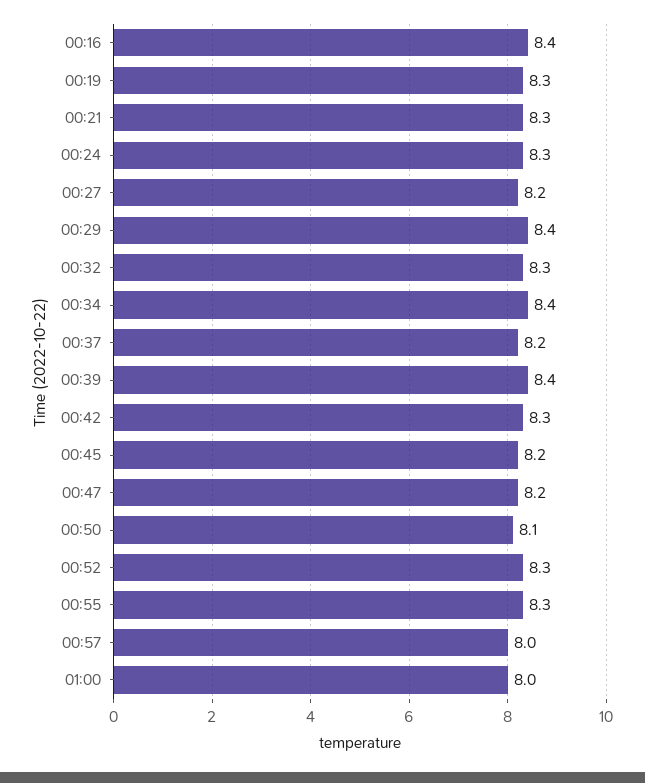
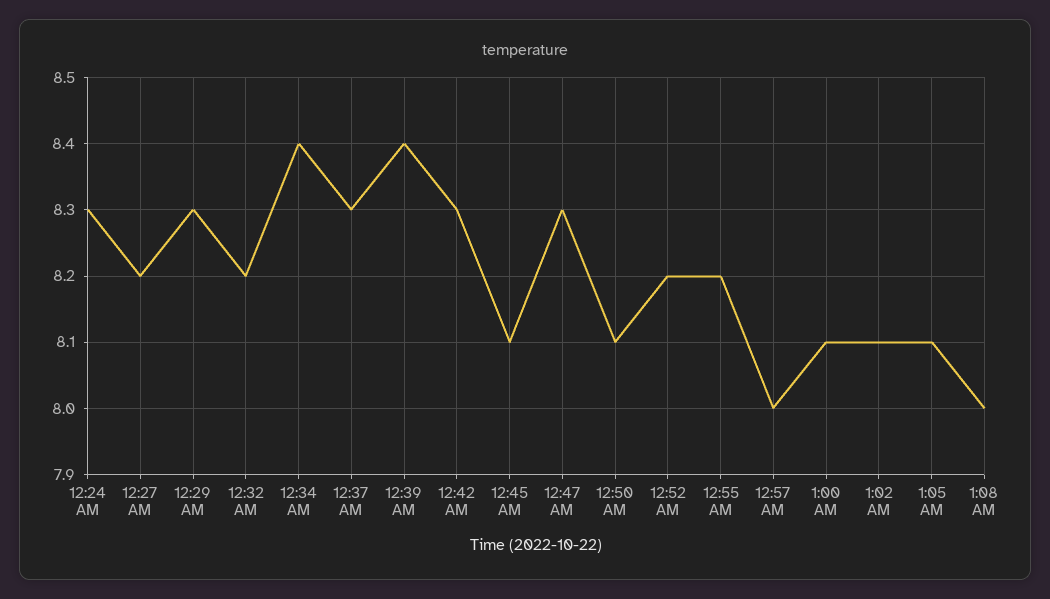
00:16: 8.4 -> none
00:19: 8.3 -> none
00:21: 8.3 -> none
00:29: 8.4 -> 8.3
00:32: 8.3 -> 8.2
00:37: 8.2 -> 8.3
00:45: 8.2 -> 8.1
00:47: 8.2 -> 8.3
00:52: 8.3 -> 8.2
00:55: 8.3 -> 8.2
01:00: 8 -> 8.1
1:02 AM: none -> 8.1
1:05 AM: none -> 8.1
1:08 AM: none -> 8

